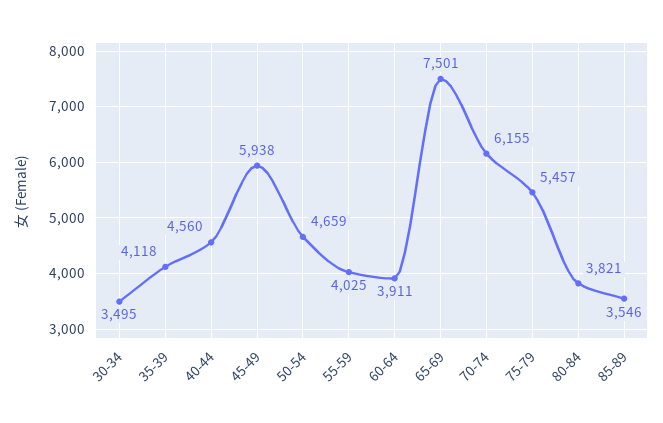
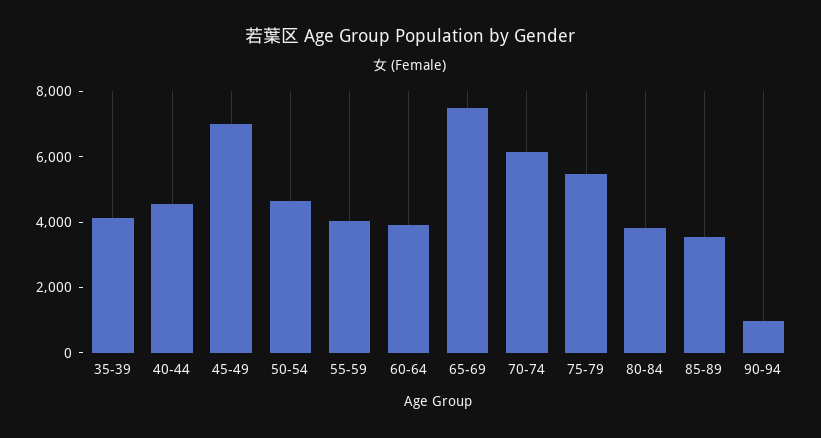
30-34: 3495 -> none
45-49: 5938 -> 7000
90-94: none -> 1000

